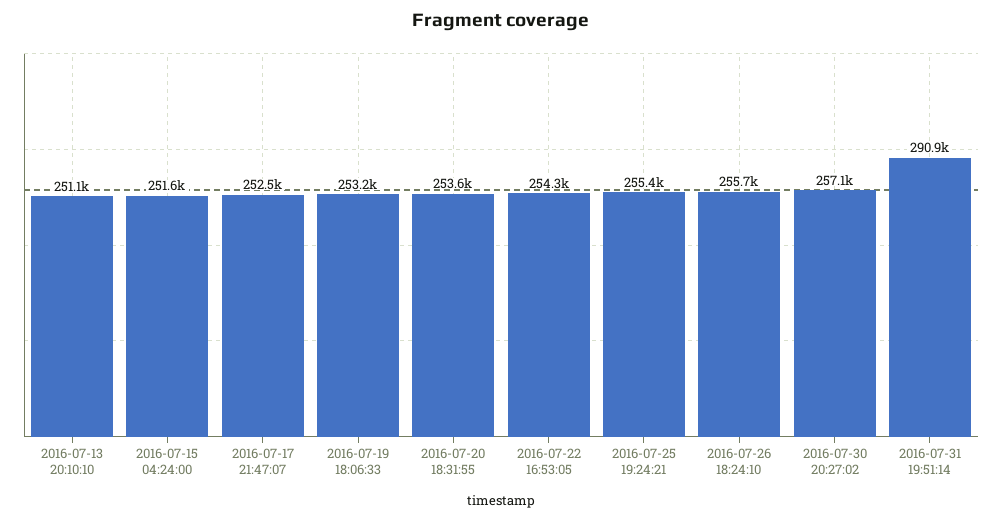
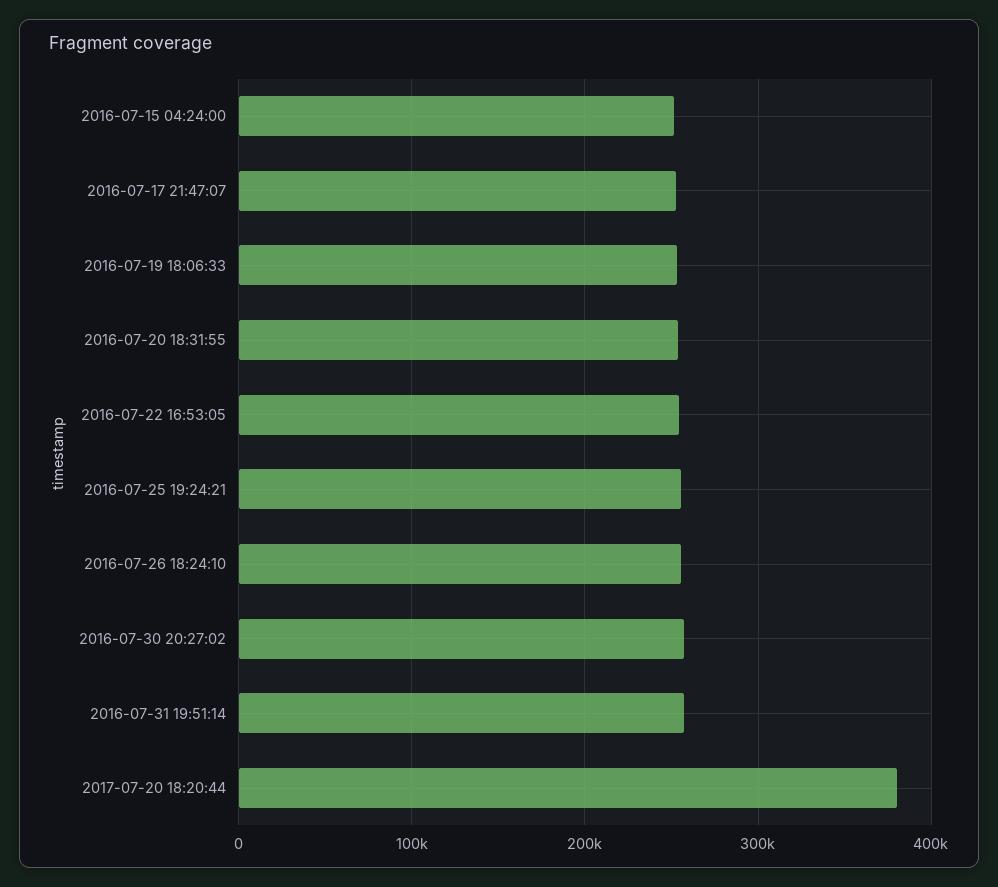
2016-07-13 20:10:10: 251100 -> none
2016-07-31 19:51:14: 290900 -> 260000
2017-07-20 18:20:44: none -> 380000

